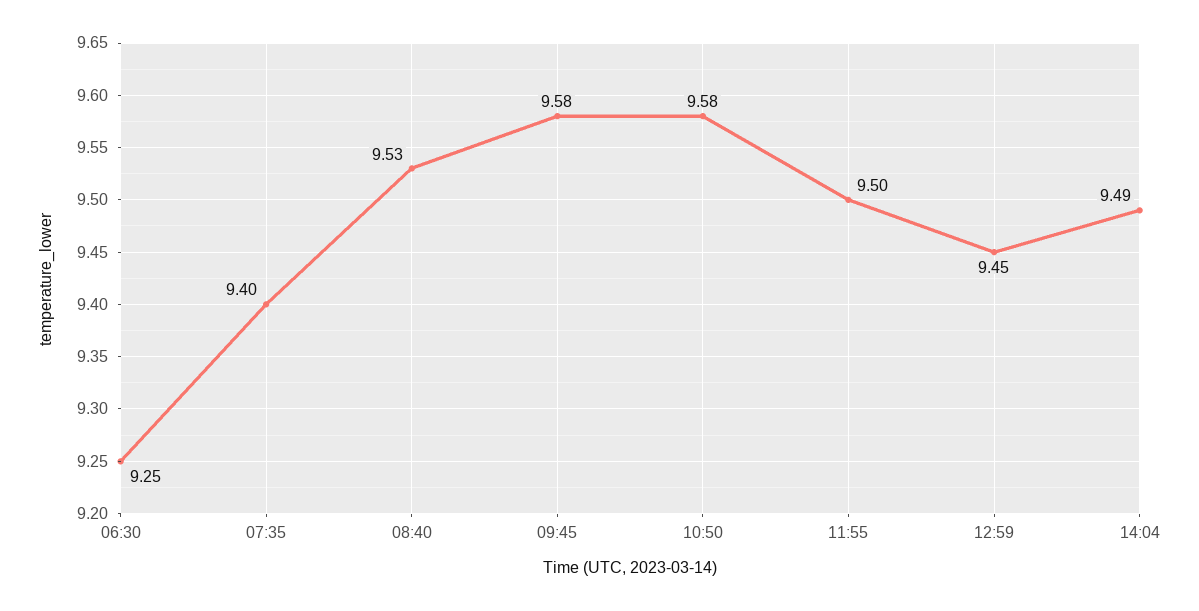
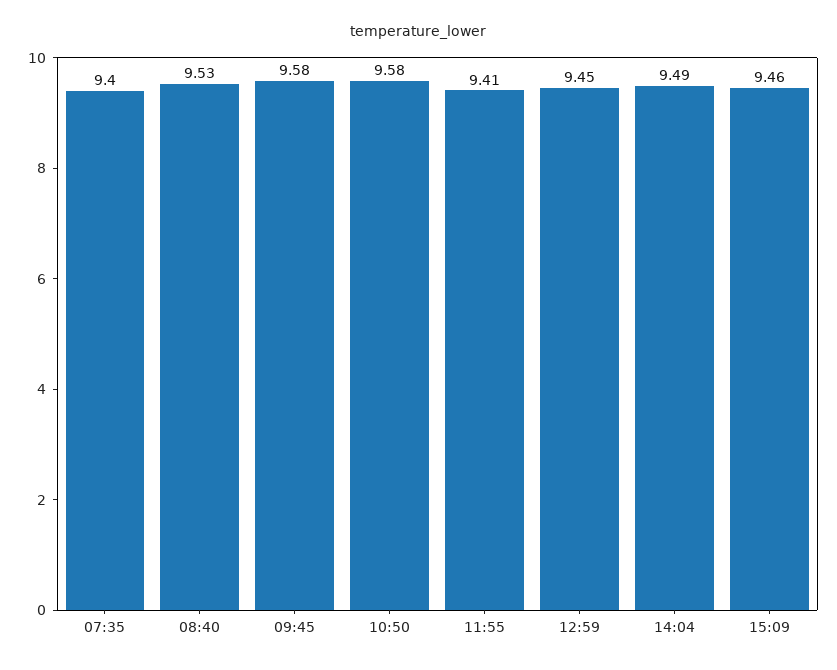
06:30: 9.25 -> none
11:55: 9.5 -> 9.41
15:09: none -> 9.46

